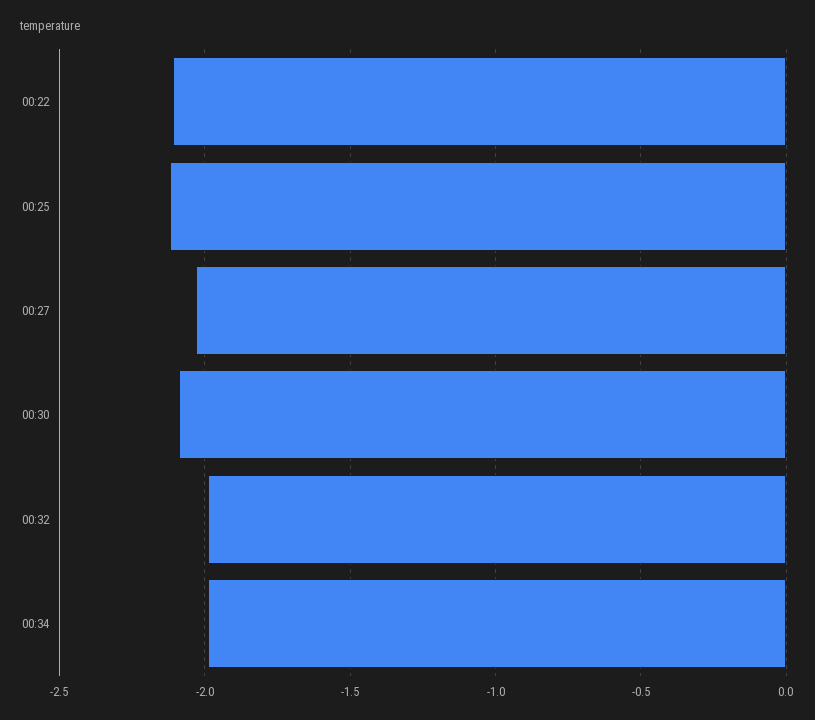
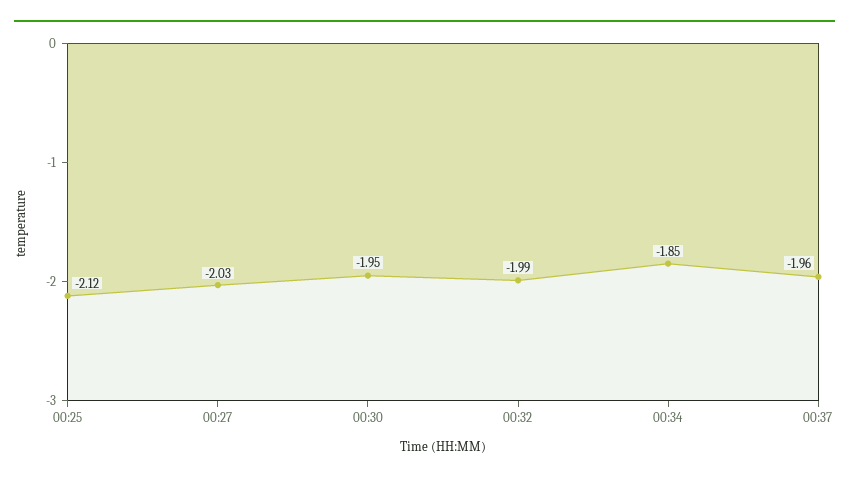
00:22: -2.1 -> none
00:30: -2.1 -> -1.95
00:34: -2 -> -1.85
00:37: none -> -1.96

